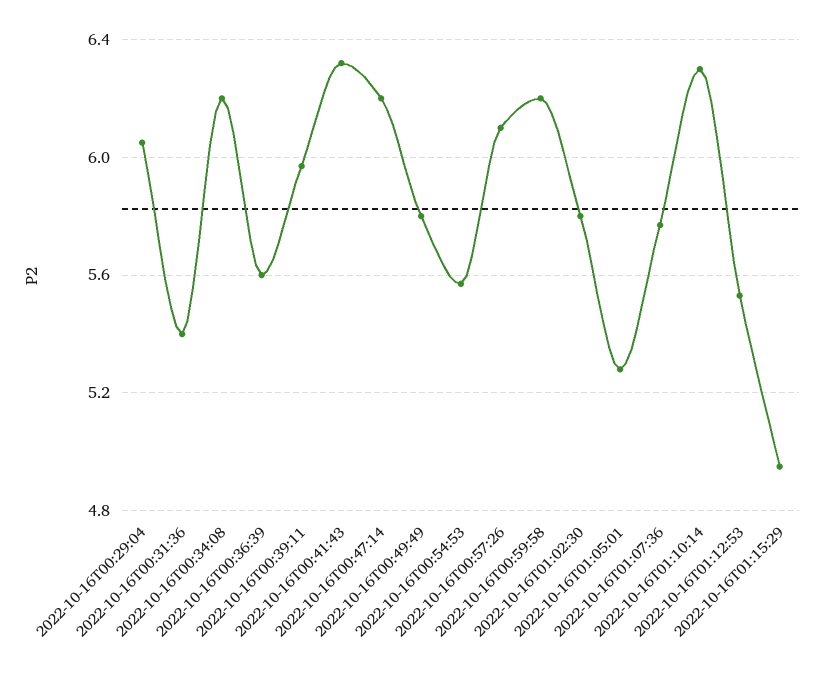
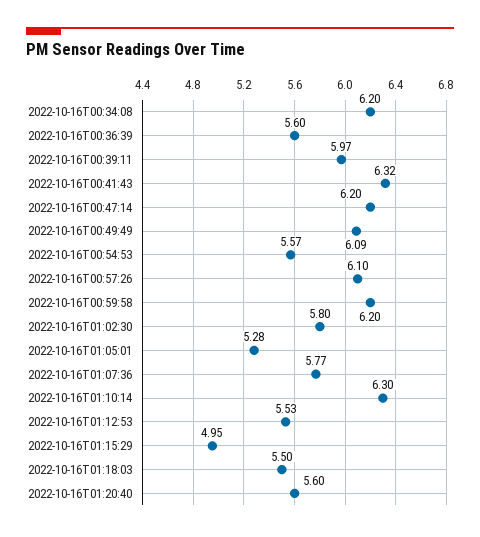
2022-10-16T00:29:04: 6.05 -> none
2022-10-16T00:31:36: 5.4 -> none
2022-10-16T00:49:49: 5.8 -> 6.09
2022-10-16T01:18:03: none -> 5.5
2022-10-16T01:20:40: none -> 5.6

